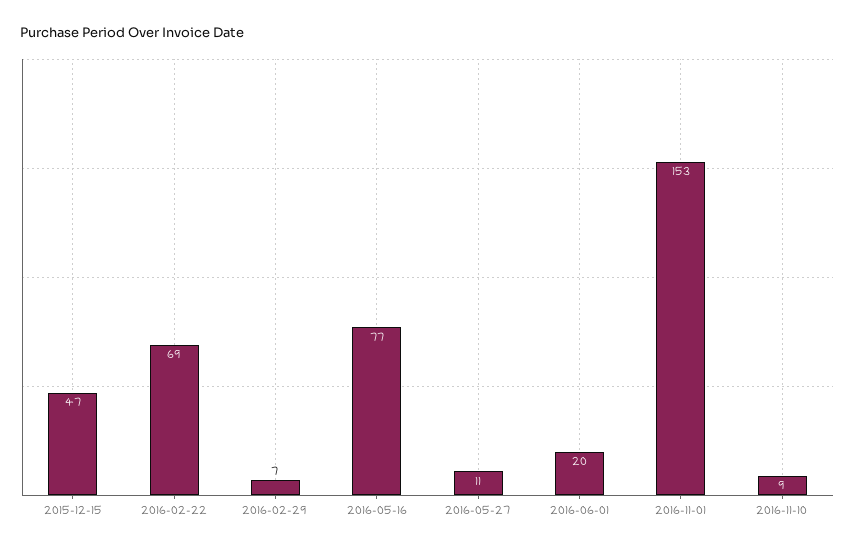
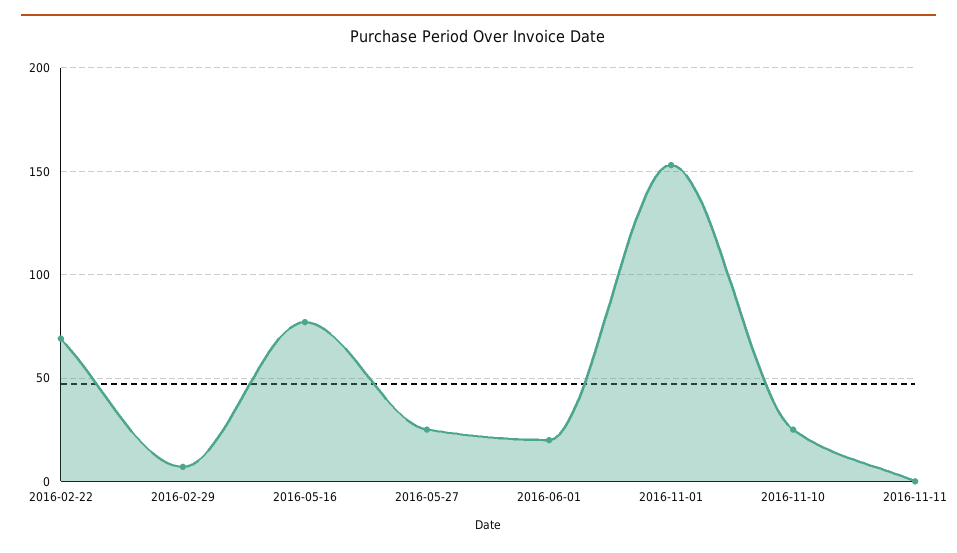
2015-12-15: 47 -> none
2016-05-27: 11 -> 25
2016-11-10: 9 -> 25
2016-11-11: none -> 0

